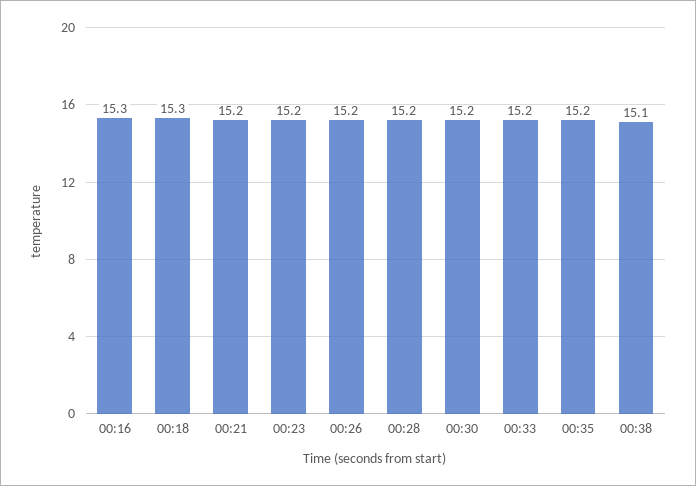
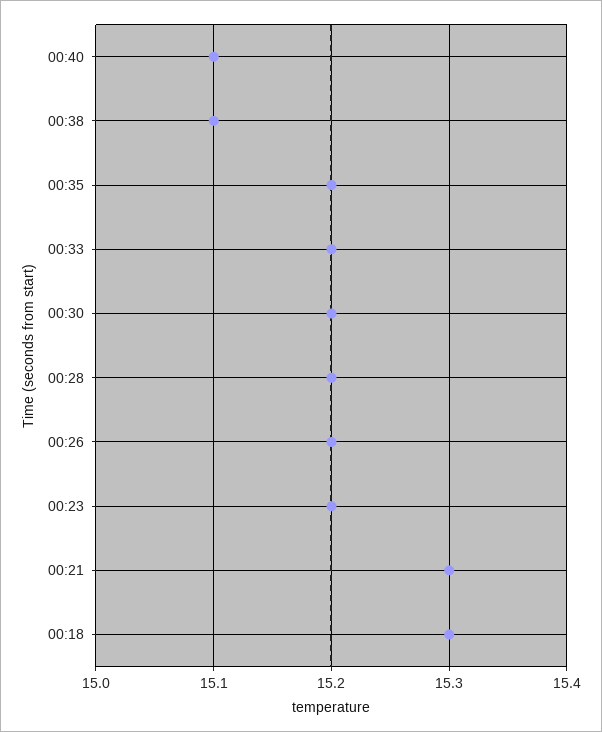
00:16: 15.3 -> none
00:21: 15.2 -> 15.3
00:40: none -> 15.1

